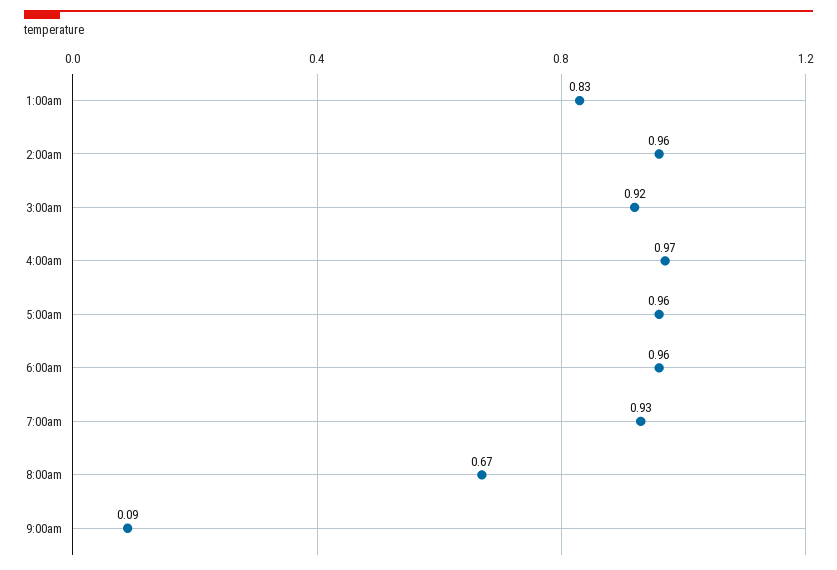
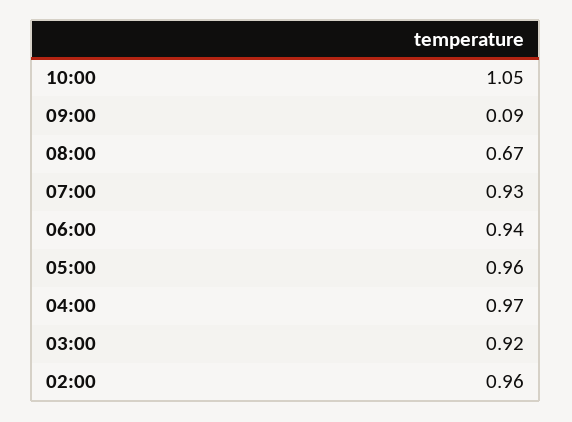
1:00am: 0.83 -> none
6:00am: 0.96 -> 0.94
10:00: none -> 1.05

